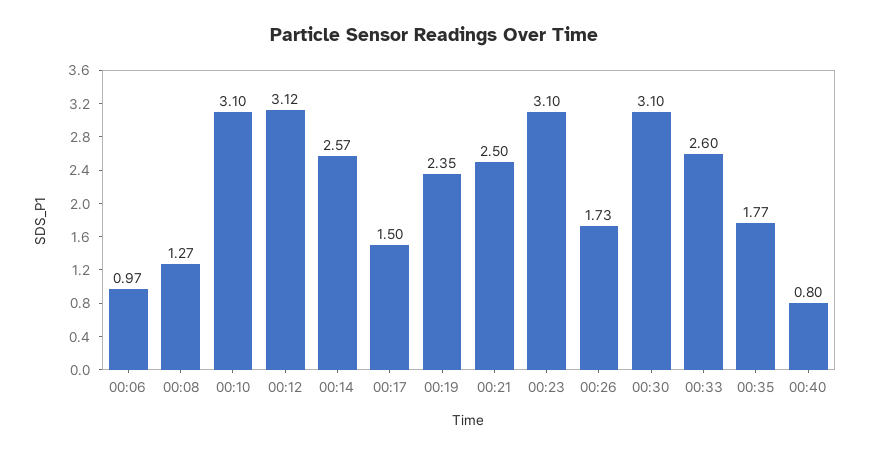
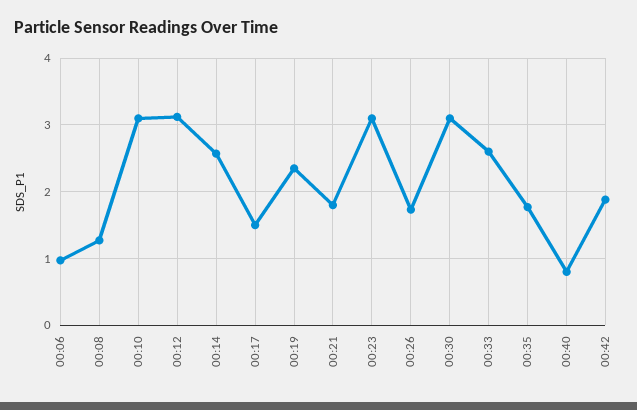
00:21: 2.5 -> 1.8
00:42: none -> 1.9

